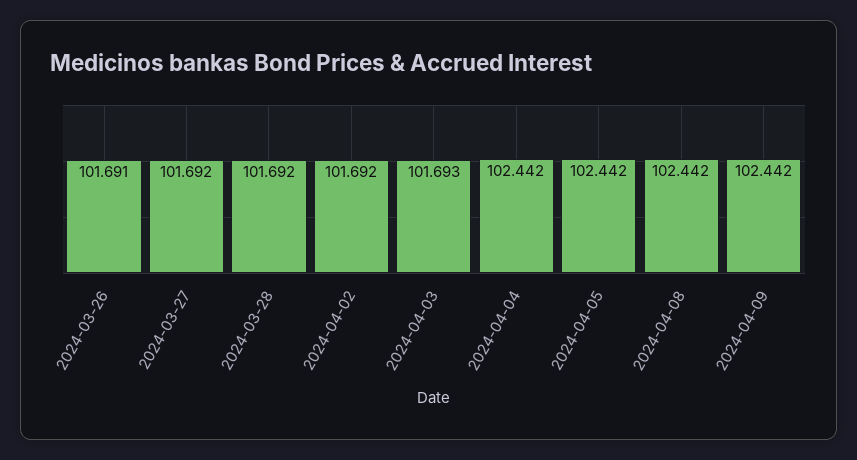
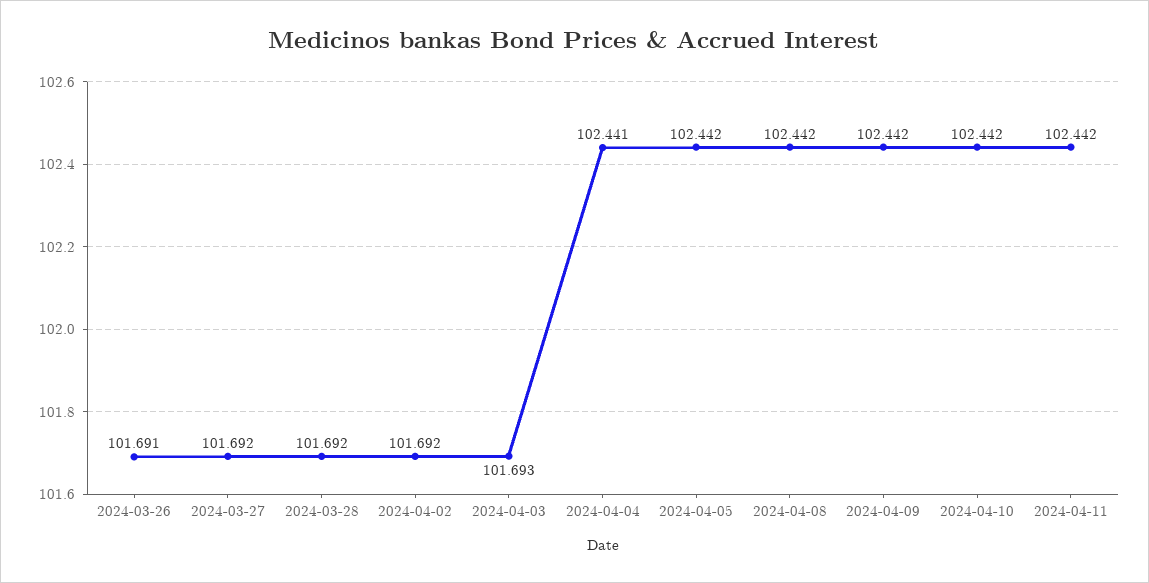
2024-04-04: 102.442 -> 102.441
2024-04-10: none -> 102.442
2024-04-11: none -> 102.442

